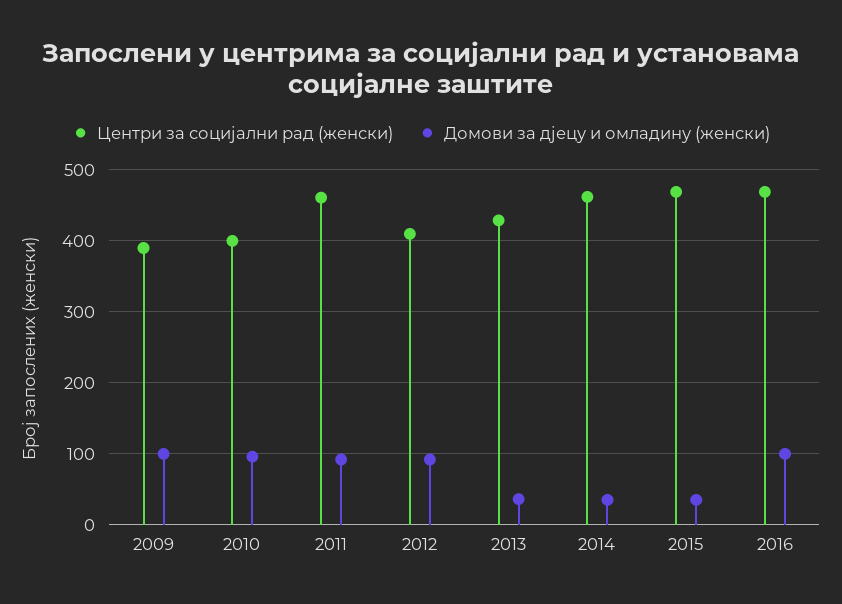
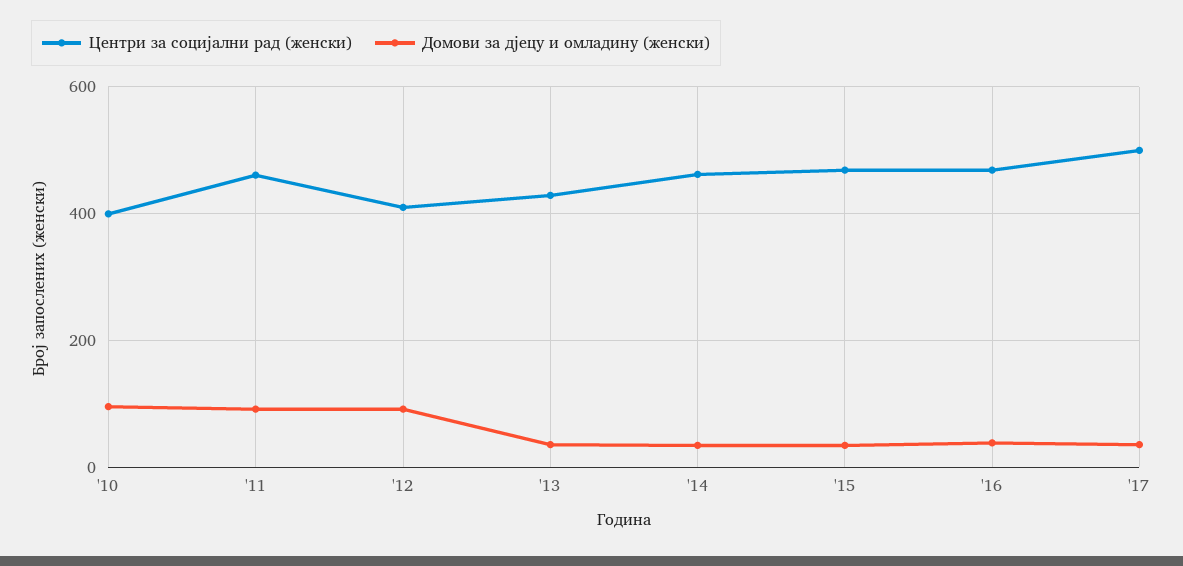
Центри за социјални рад (женски), 2009: 390 -> none
Домови за дјецу и омладину (женски), 2009: 100 -> none
Домови за дјецу и омладину (женски), 2016: 100 -> 40
Центри за социјални рад (женски), '17: none -> 500
Домови за дјецу и омладину (женски), '17: none -> 40

